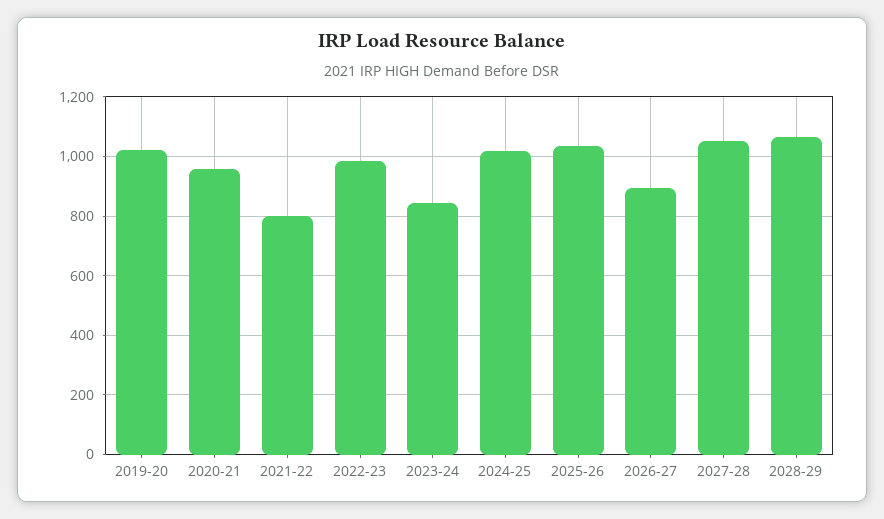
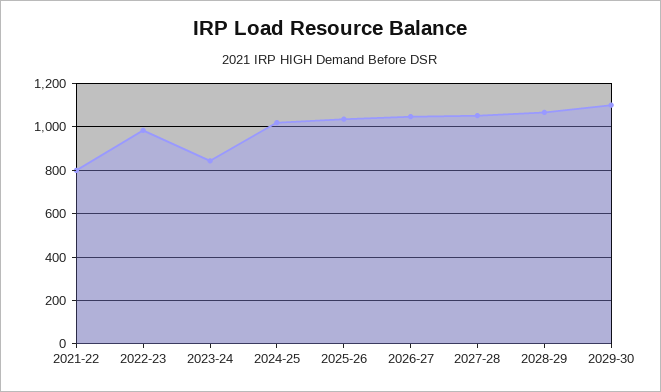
2019-20: 1025 -> none
2020-21: 950 -> none
2026-27: 900 -> 1050
2029-30: none -> 1100

